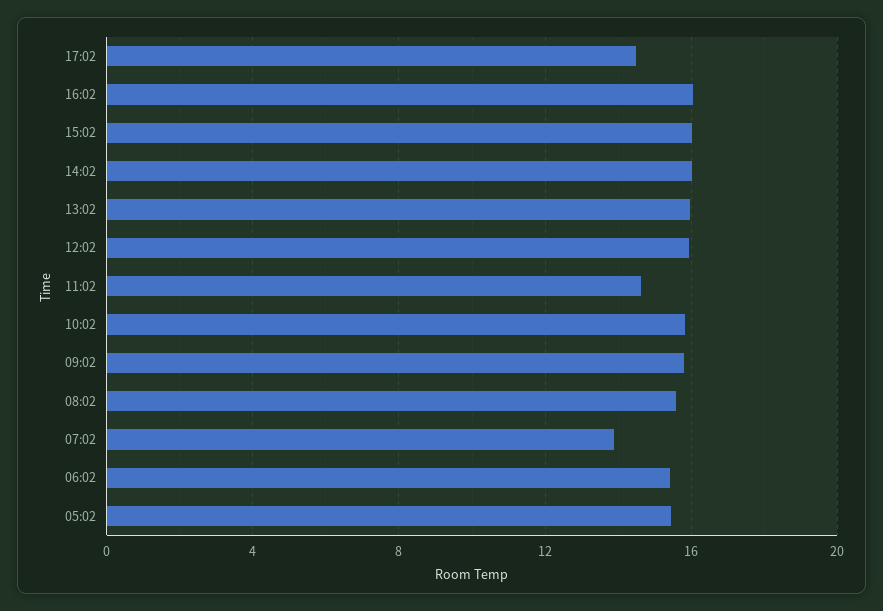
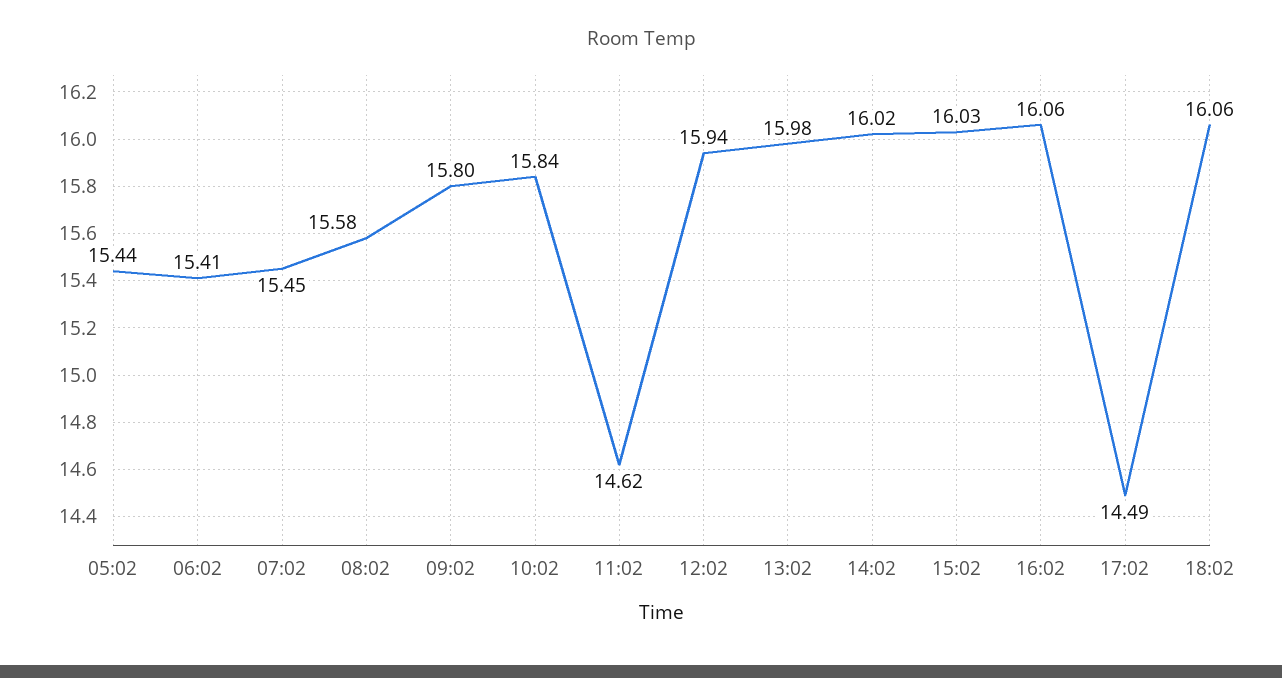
07:02: 14 -> 15.45
18:02: none -> 16.06

